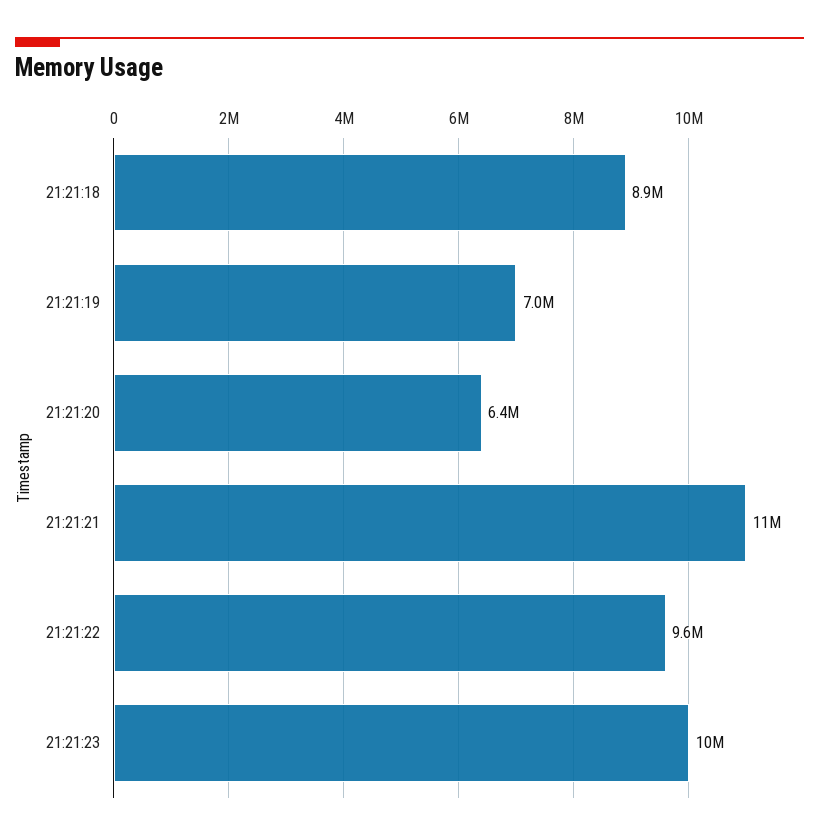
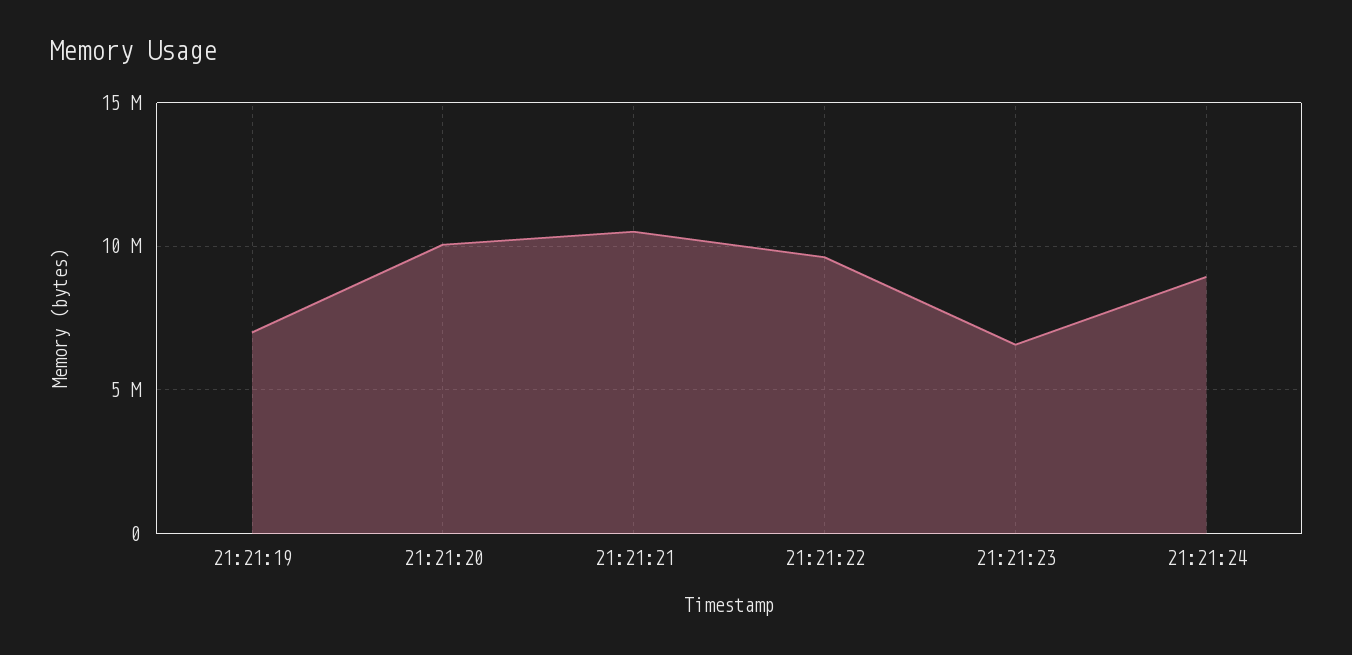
21:21:18: 8900000 -> none
21:21:20: 6400000 -> 10000000
21:21:23: 10000000 -> 6500000
21:21:24: none -> 9000000

